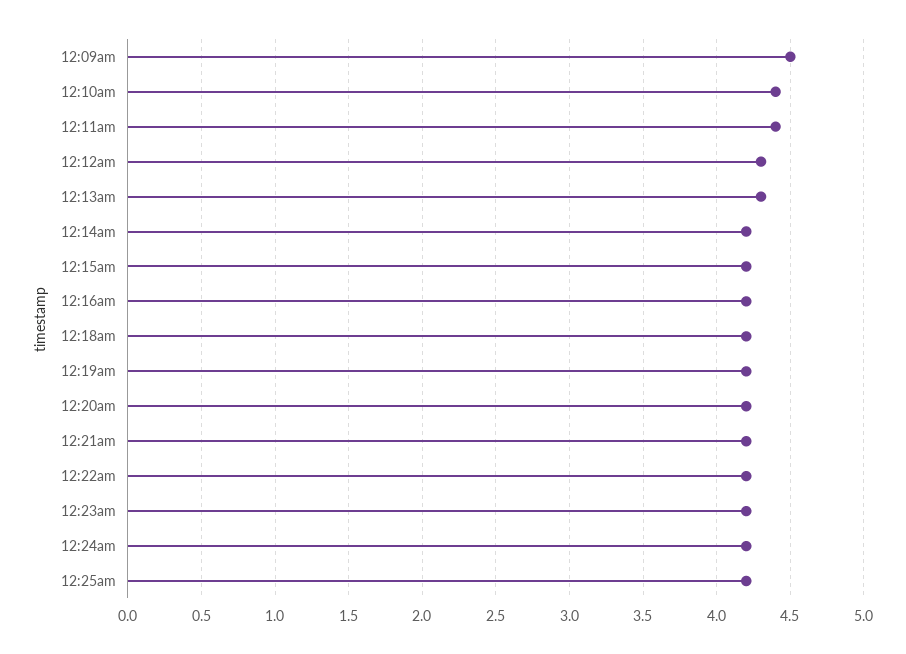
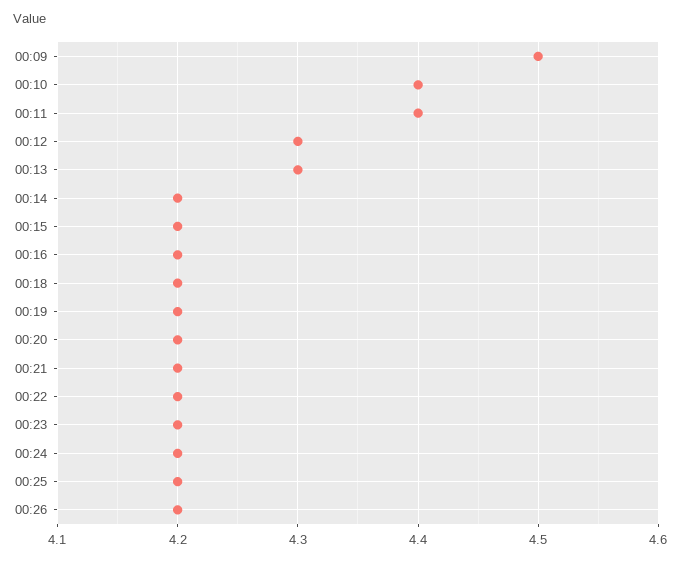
00:26: none -> 4.2

